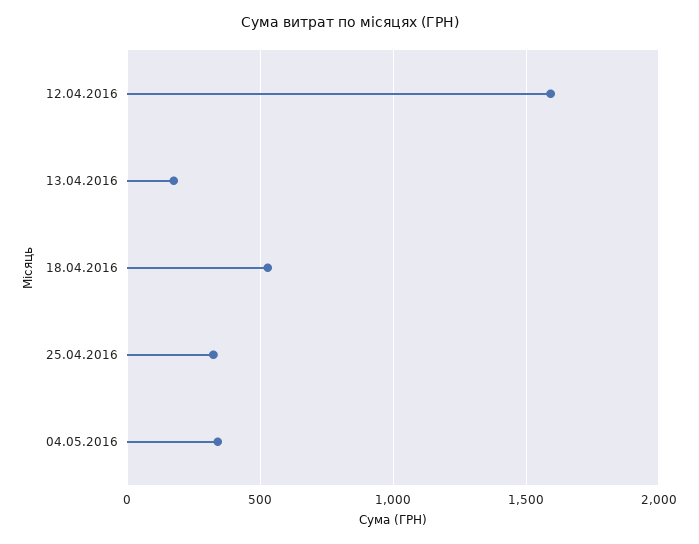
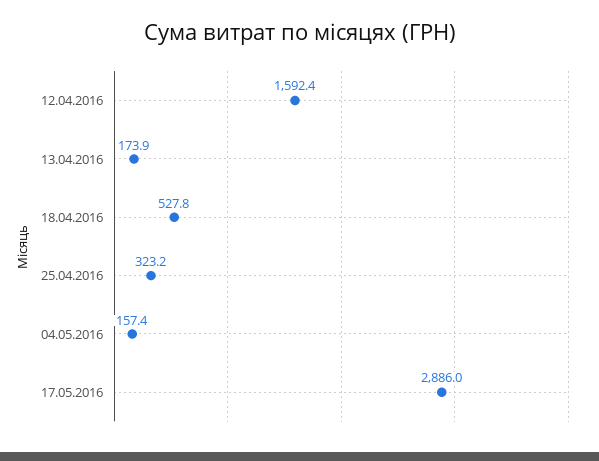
04.05.2016: 350 -> 157.4
17.05.2016: none -> 2886

